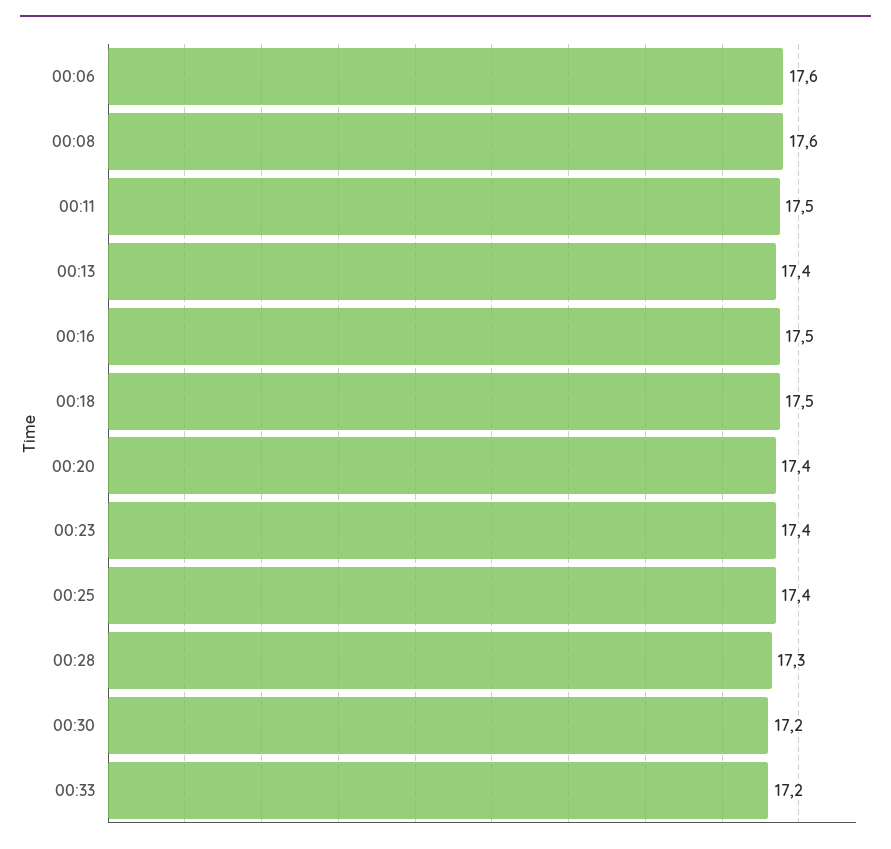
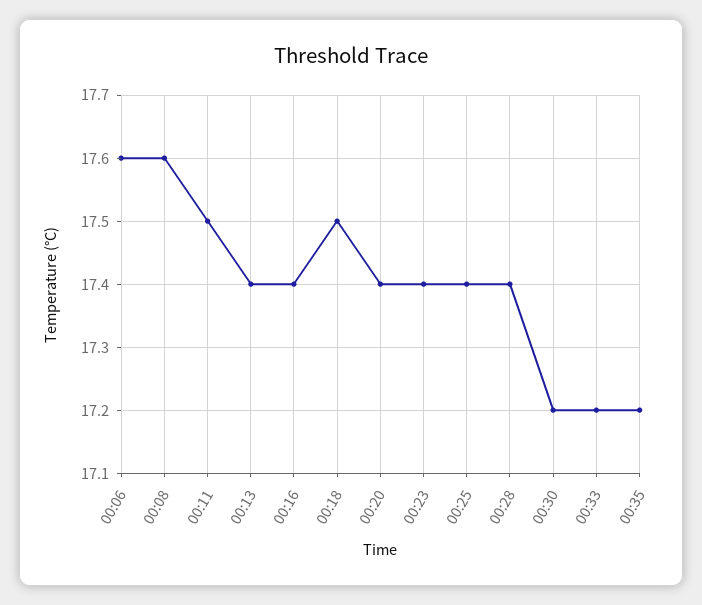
00:16: 17.5 -> 17.4
00:28: 17.3 -> 17.4
00:35: none -> 17.2

